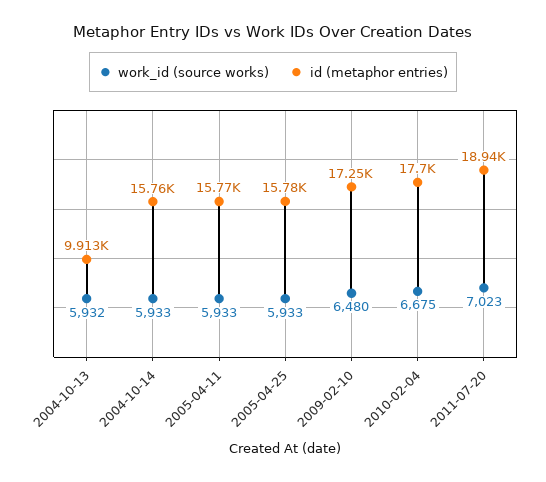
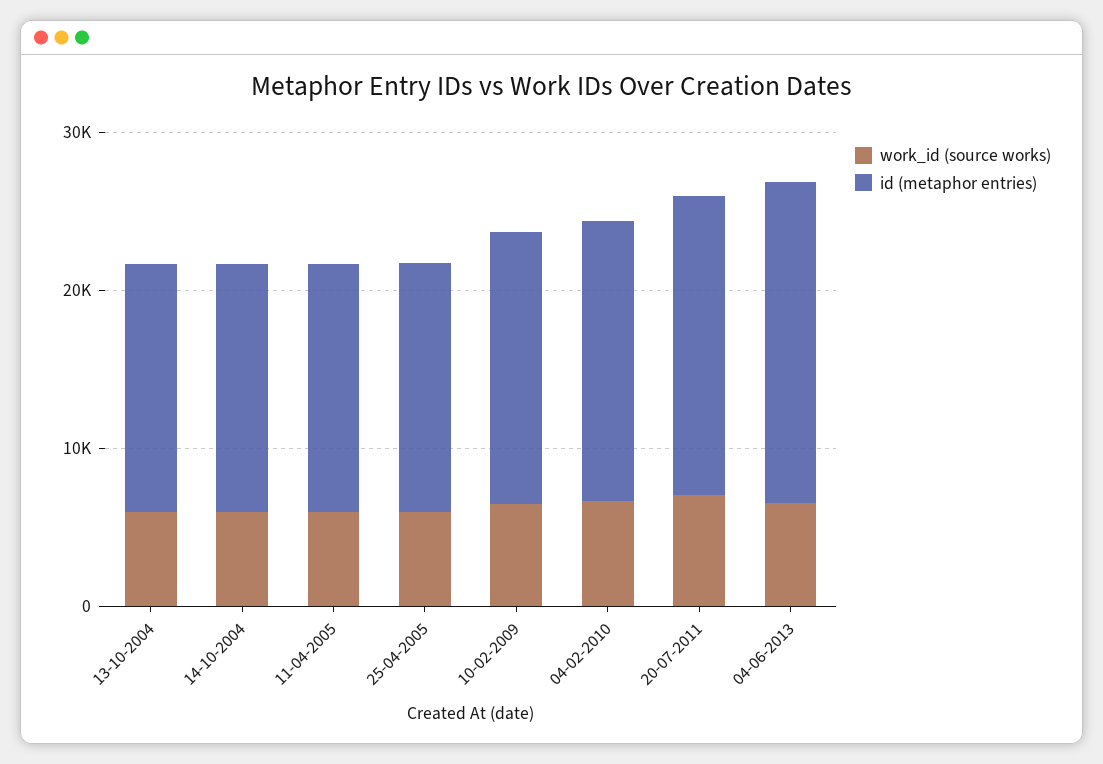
id (metaphor entries), 2004-10-13: 9913 -> 16000
work_id (source works), 04-06-2013: none -> 6000
id (metaphor entries), 04-06-2013: none -> 20000

